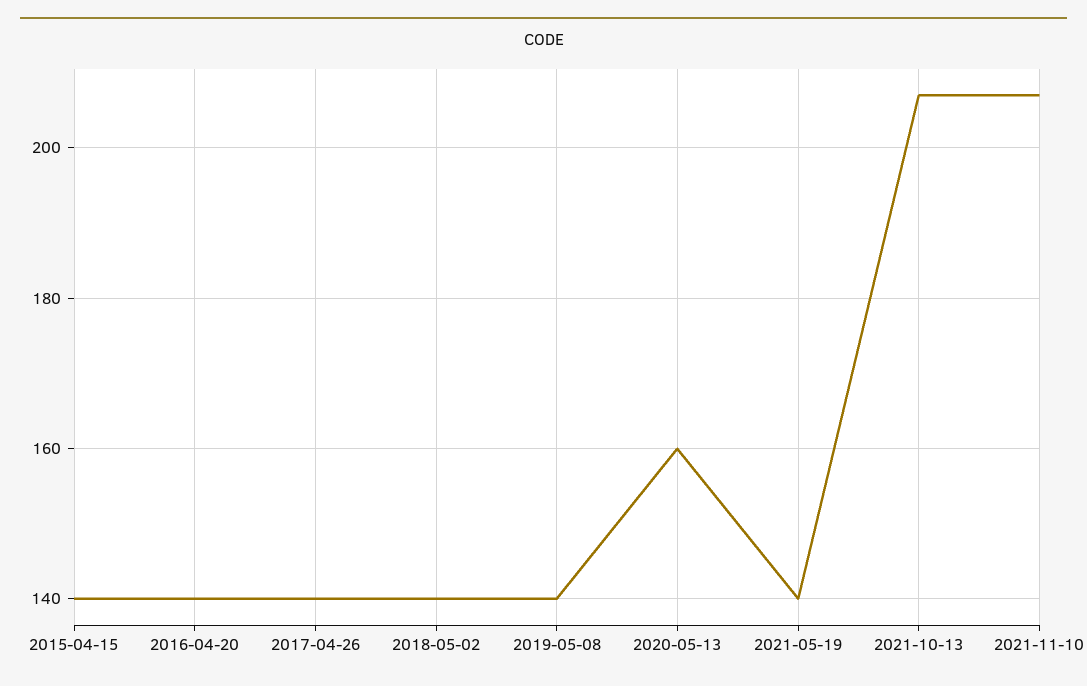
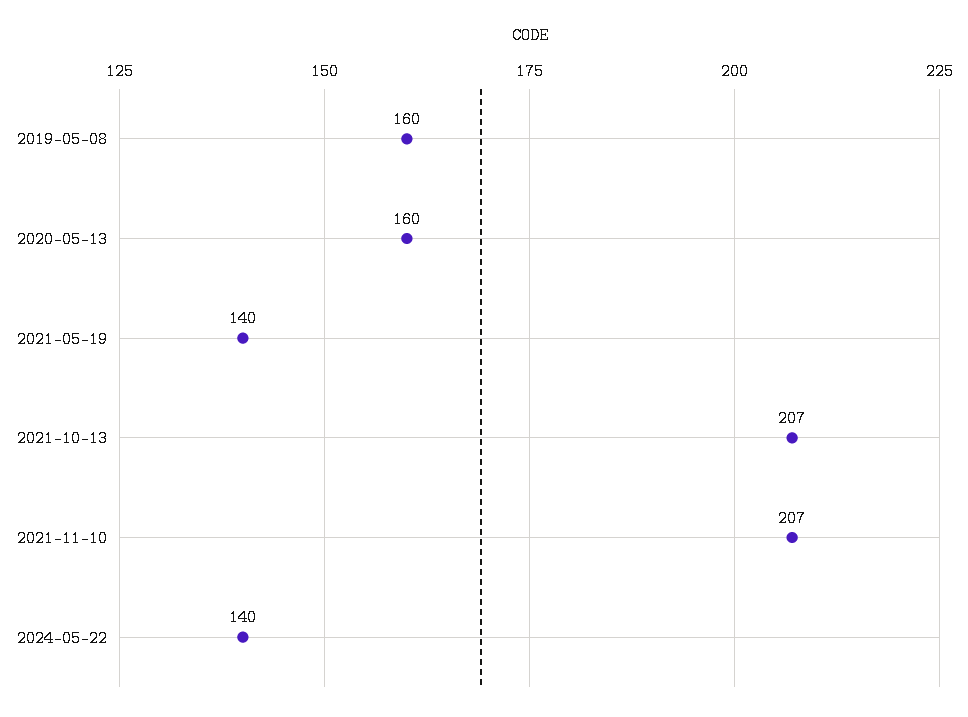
2015-04-15: 140 -> none
2016-04-20: 140 -> none
2017-04-26: 140 -> none
2018-05-02: 140 -> none
2019-05-08: 140 -> 160
2024-05-22: none -> 140

